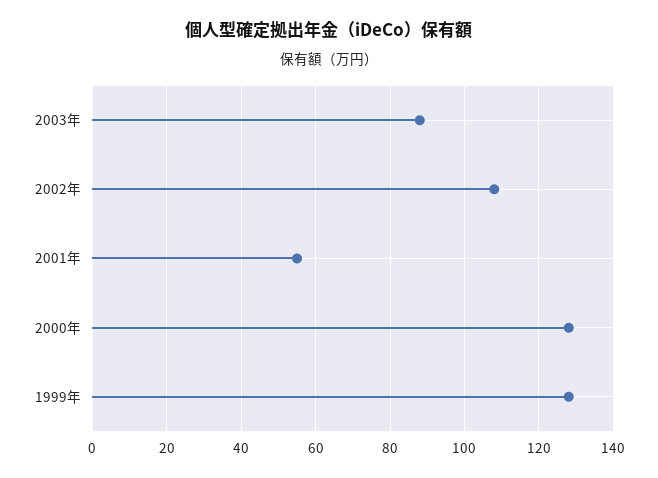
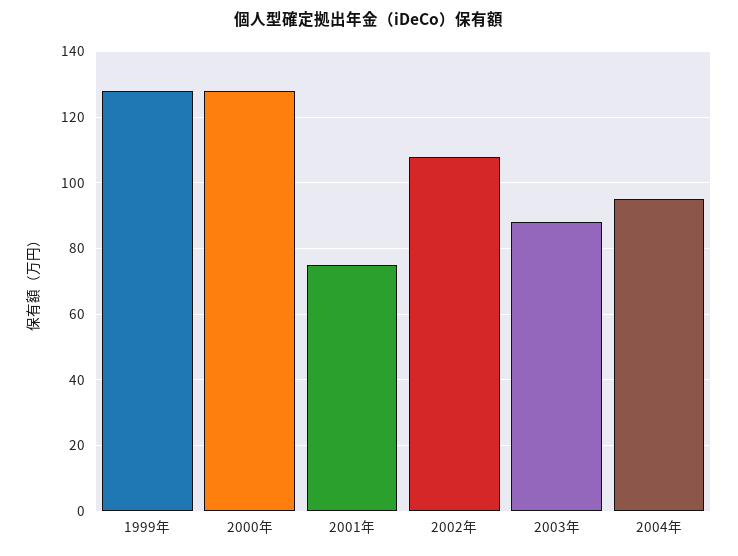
2001年: 55 -> 75
2004年: none -> 95

